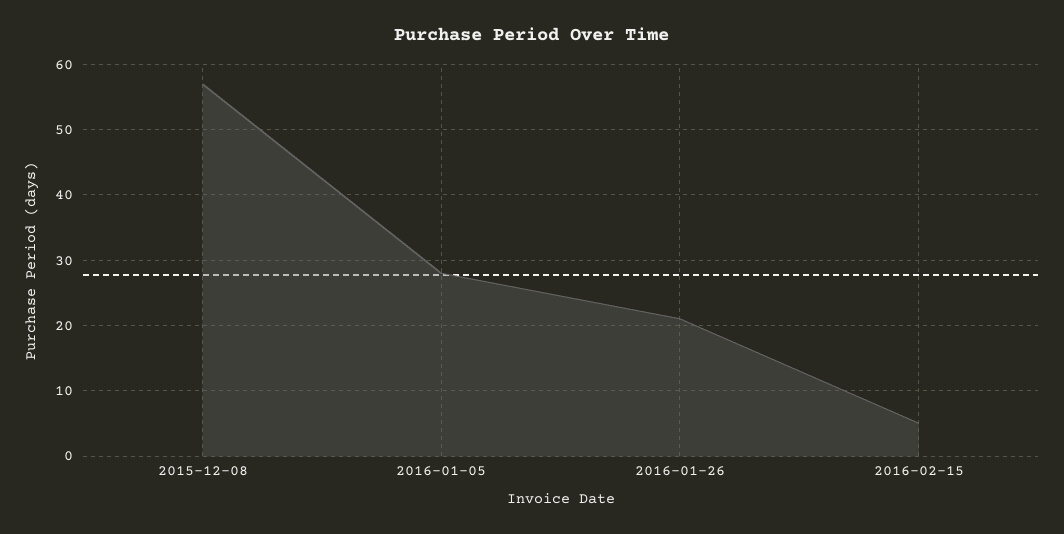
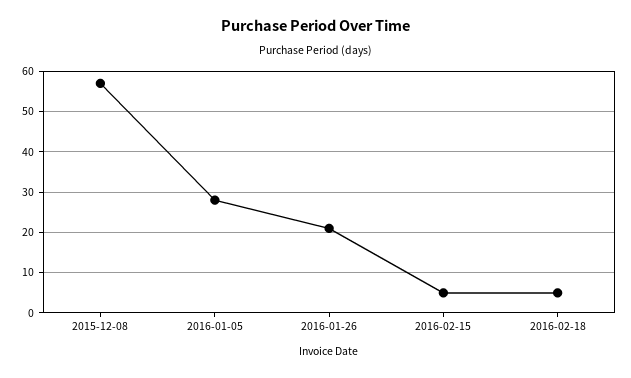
2016-02-18: none -> 5

